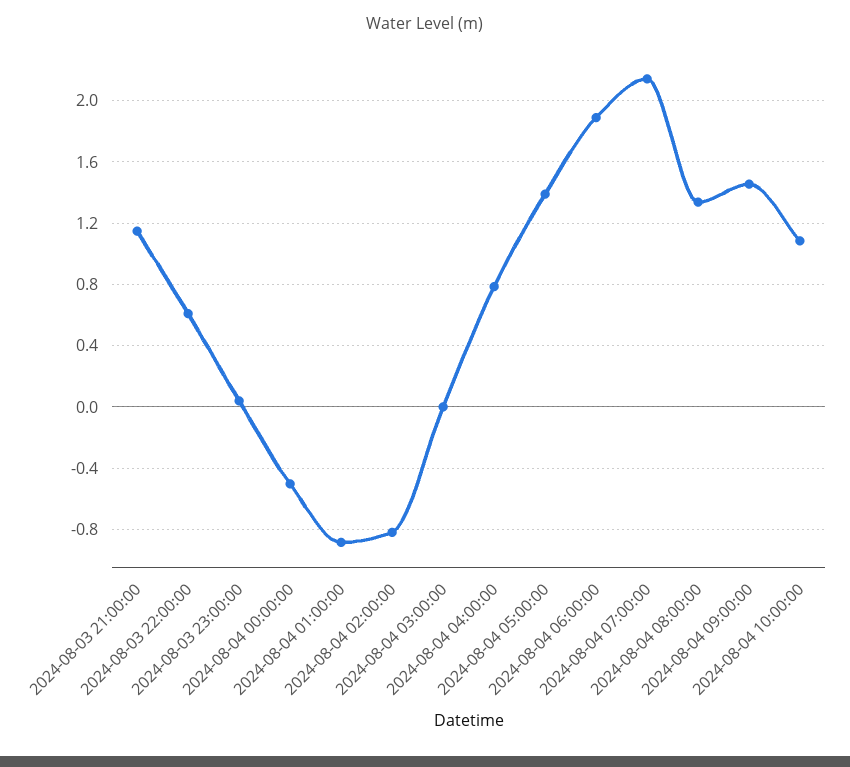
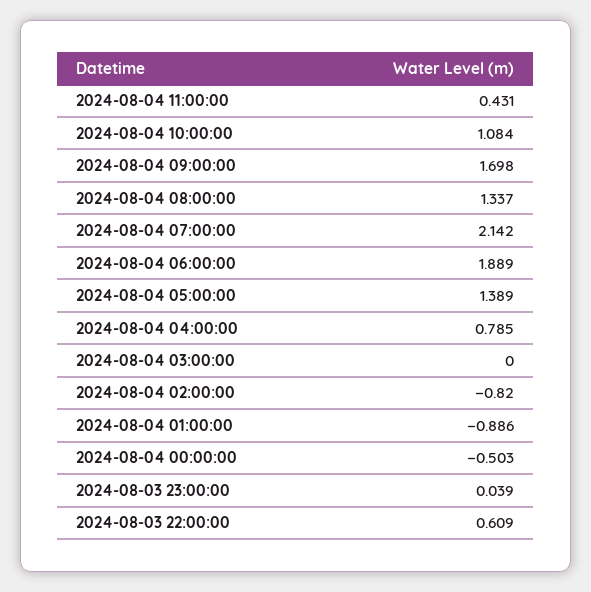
2024-08-03 21:00:00: 1.15 -> none
2024-08-04 09:00:00: 1.45 -> 1.698
2024-08-04 11:00:00: none -> 0.431

